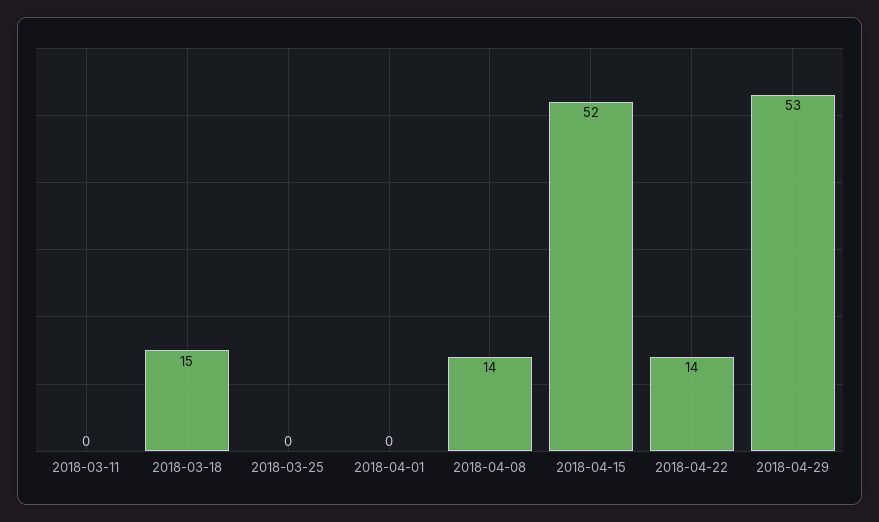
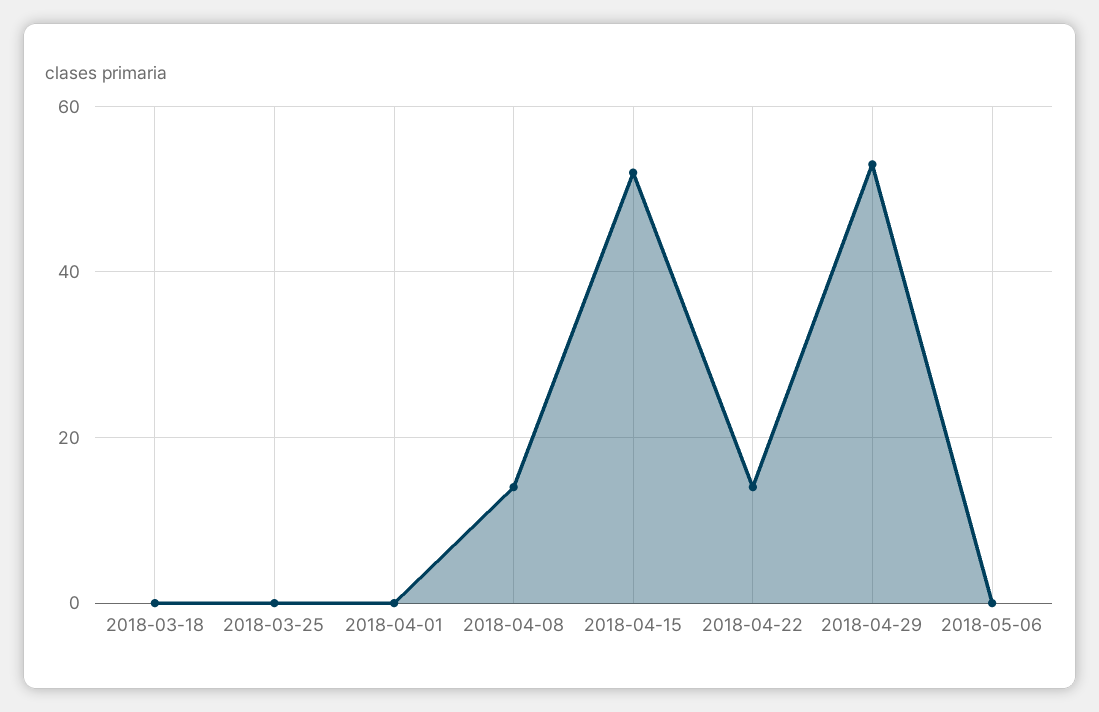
2018-03-11: 0 -> none
2018-03-18: 15 -> 0
2018-05-06: none -> 0

